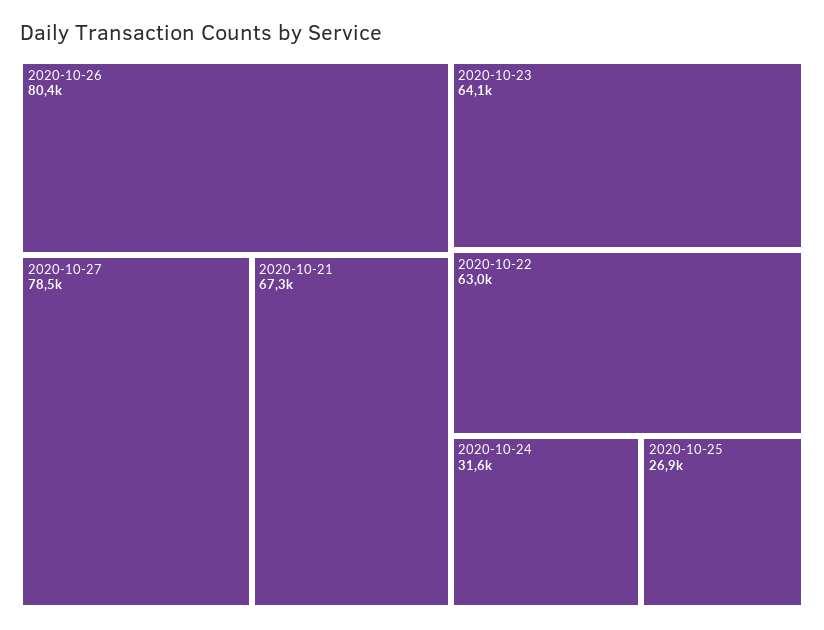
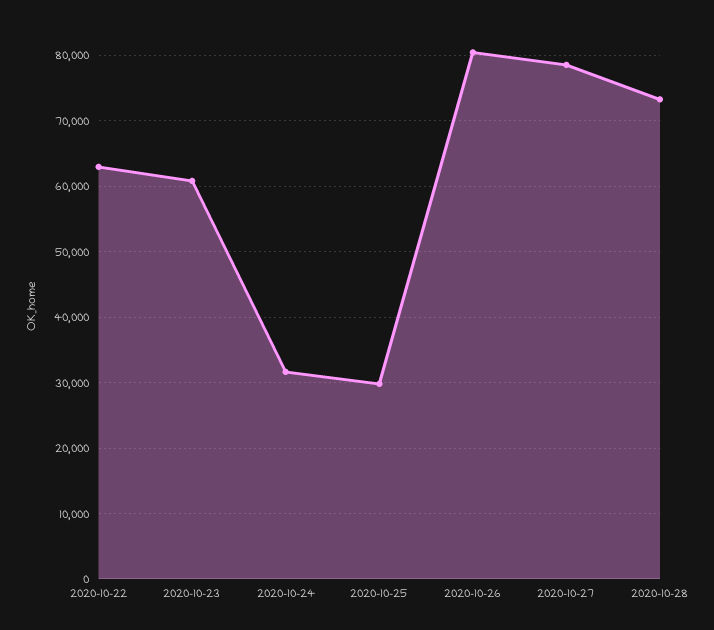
2020-10-21: 67300 -> none
2020-10-23: 64100 -> 61000
2020-10-25: 26900 -> 30000
2020-10-28: none -> 73000

